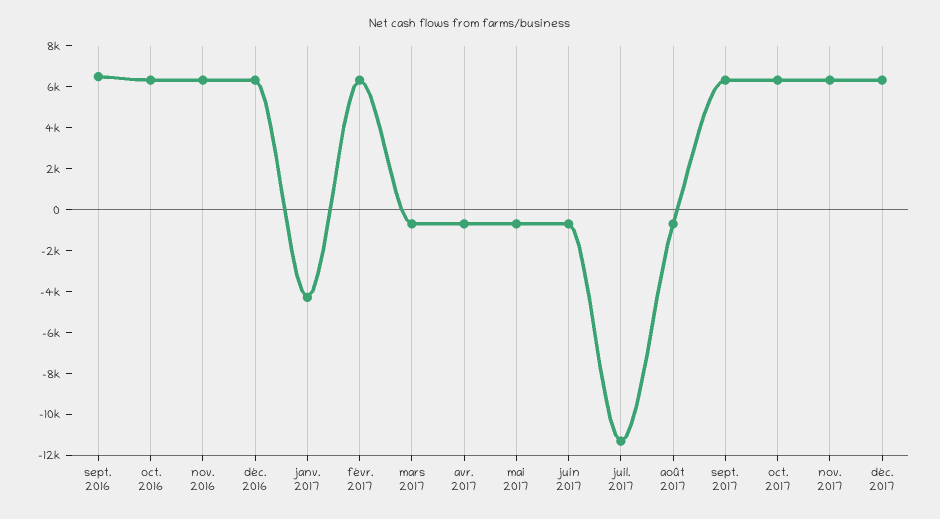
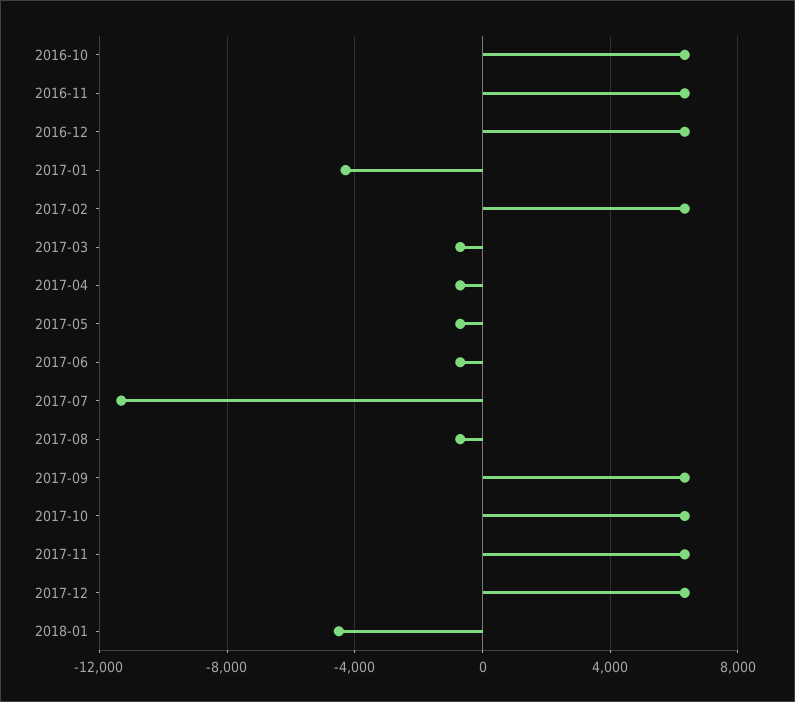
sept. 2016: 6500 -> none
2018-01: none -> -4500

